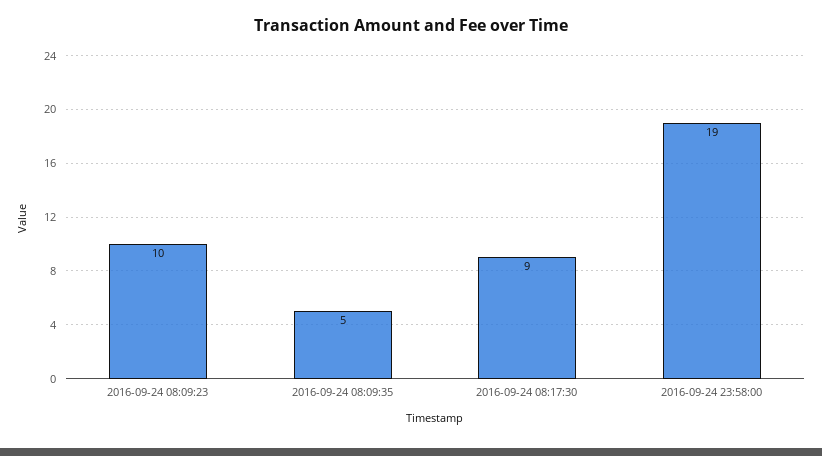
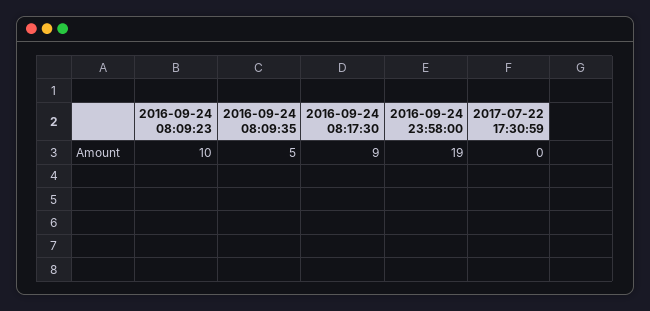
2017-07-22 17:30:59: none -> 0

